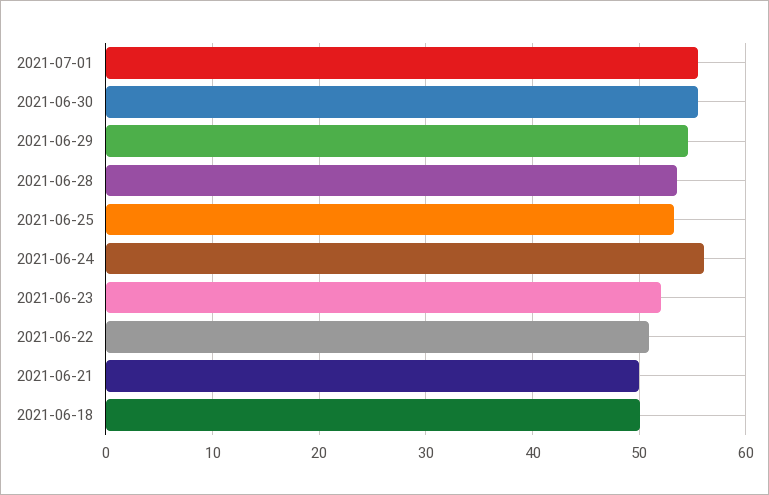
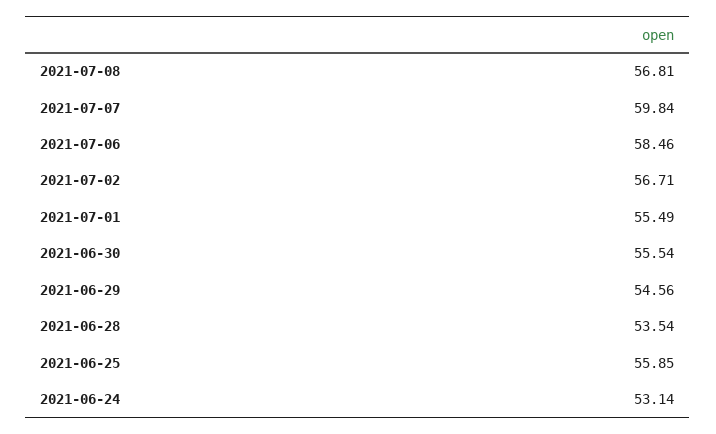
2021-06-25: 53 -> 55.85
2021-06-24: 56 -> 53.14
2021-06-23: 52 -> none
2021-06-22: 51 -> none
2021-06-21: 50 -> none
2021-06-18: 50 -> none
2021-07-08: none -> 56.81
2021-07-07: none -> 59.84
2021-07-06: none -> 58.46
2021-07-02: none -> 56.71

